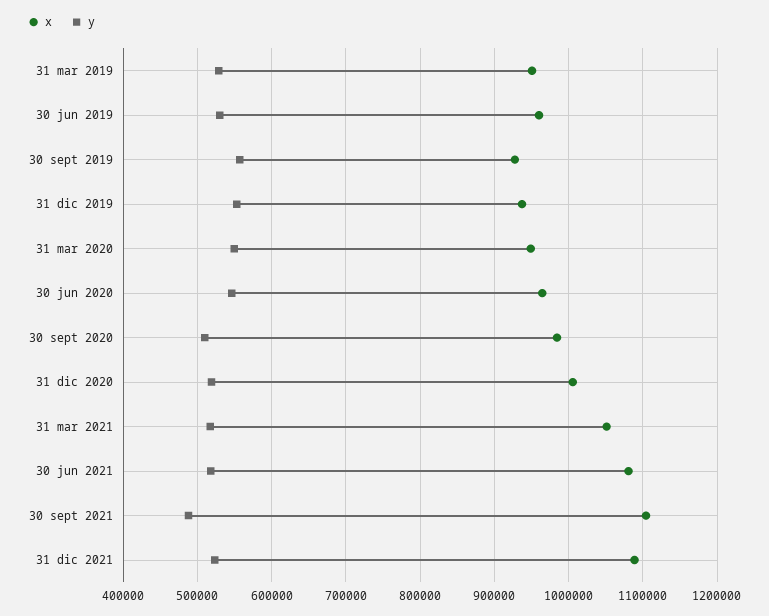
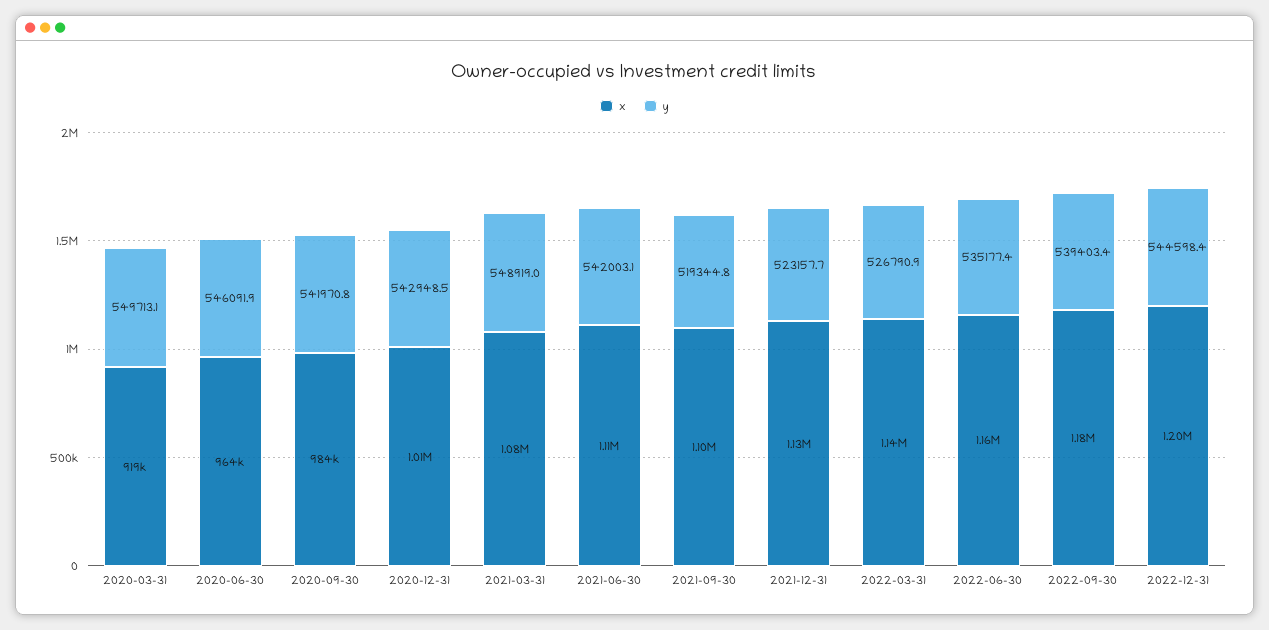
x, 31 mar 2019: 950000 -> none
y, 31 mar 2019: 530000 -> none
x, 30 jun 2019: 960000 -> none
y, 30 jun 2019: 530000 -> none
x, 30 sept 2019: 930000 -> none
y, 30 sept 2019: 560000 -> none
x, 31 dic 2019: 940000 -> none
y, 31 dic 2019: 550000 -> none
x, 31 mar 2020: 950000 -> 919000
y, 30 sept 2020: 510000 -> 541970.8
y, 31 dic 2020: 520000 -> 542948.5
x, 31 mar 2021: 1050000 -> 1080000
y, 31 mar 2021: 520000 -> 548919
x, 30 jun 2021: 1080000 -> 1110000
y, 30 jun 2021: 520000 -> 542003.1
y, 30 sept 2021: 490000 -> 519344.8
x, 31 dic 2021: 1090000 -> 1130000
x, 2022-03-31: none -> 1140000
y, 2022-03-31: none -> 526790.9
x, 2022-06-30: none -> 1160000
y, 2022-06-30: none -> 535177.4
x, 2022-09-30: none -> 1180000
y, 2022-09-30: none -> 539403.4
x, 2022-12-31: none -> 1200000
y, 2022-12-31: none -> 544598.4

